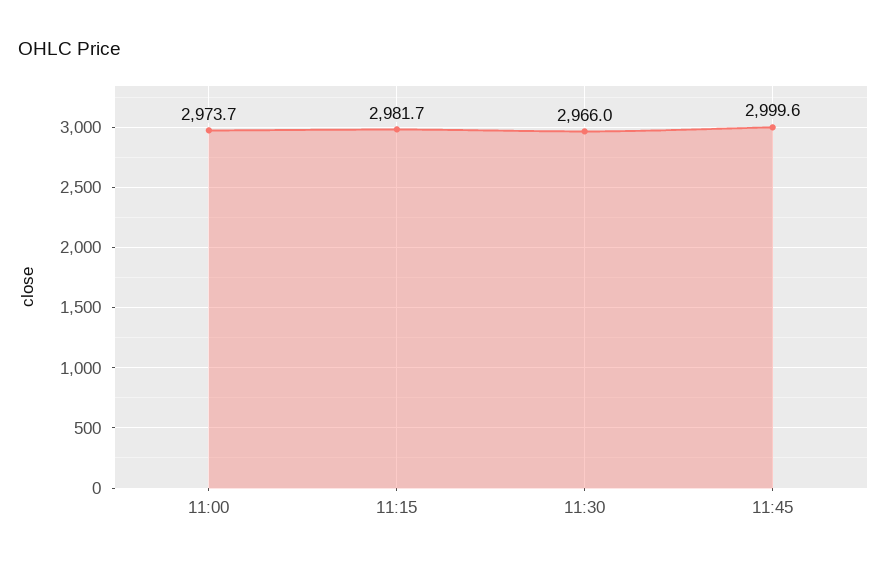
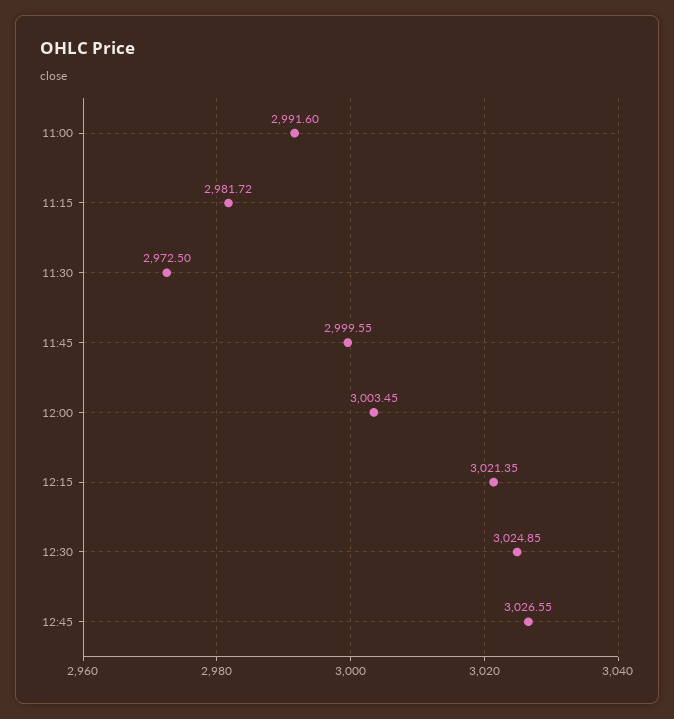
11:00: 2973.7 -> 2991.6
11:30: 2966 -> 2972.5
12:00: none -> 3003.45
12:15: none -> 3021.35
12:30: none -> 3024.85
12:45: none -> 3026.55

